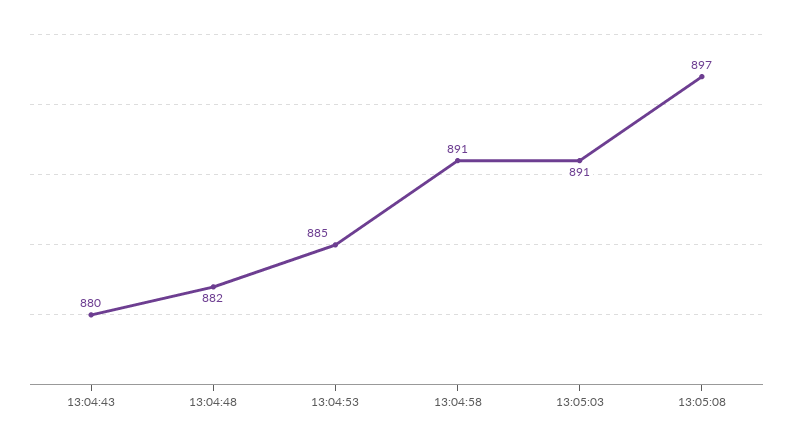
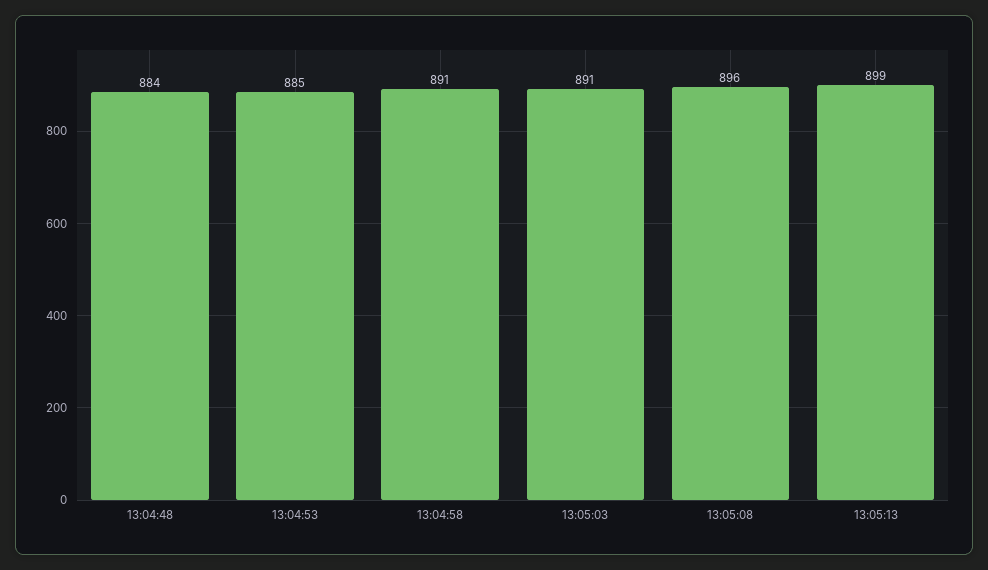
13:04:43: 880 -> none
13:04:48: 882 -> 884
13:05:08: 897 -> 896
13:05:13: none -> 899

